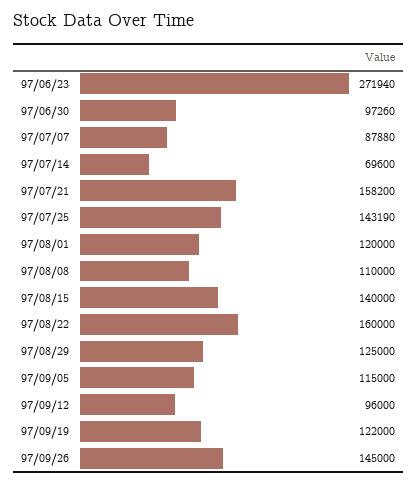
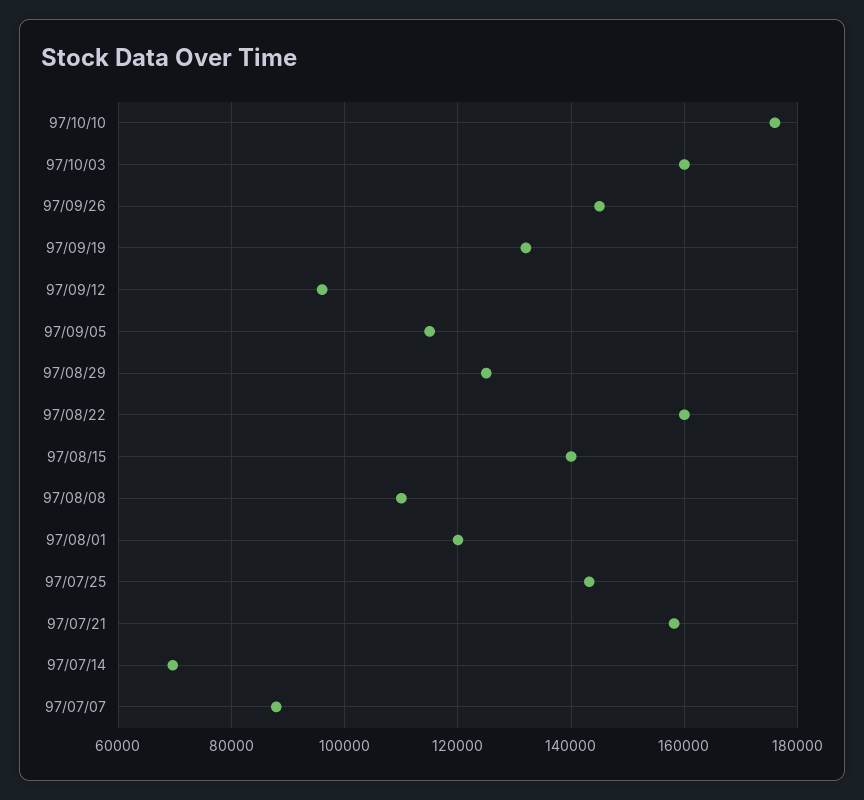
97/06/23: 271940 -> none
97/06/30: 97260 -> none
97/09/19: 122000 -> 132000
97/10/10: none -> 176000
97/10/03: none -> 160000

